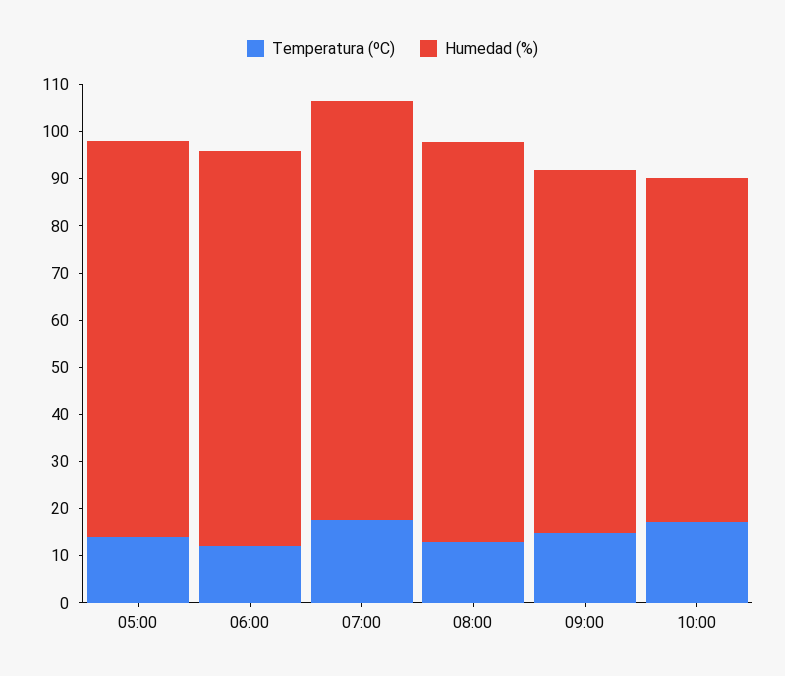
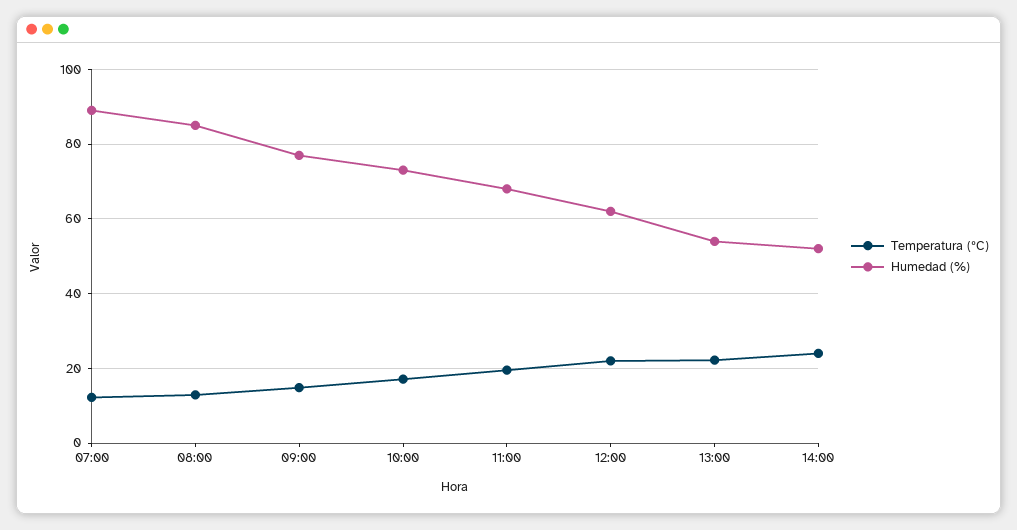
Temperatura (ºC), 05:00: 14 -> none
Humedad (%), 05:00: 84 -> none
Temperatura (ºC), 06:00: 12 -> none
Humedad (%), 06:00: 84 -> none
Temperatura (ºC), 07:00: 18 -> 12
Temperatura (ºC), 11:00: none -> 20
Humedad (%), 11:00: none -> 68
Temperatura (ºC), 12:00: none -> 22
Humedad (%), 12:00: none -> 62
Temperatura (ºC), 13:00: none -> 22
Humedad (%), 13:00: none -> 54
Temperatura (ºC), 14:00: none -> 24
Humedad (%), 14:00: none -> 52

